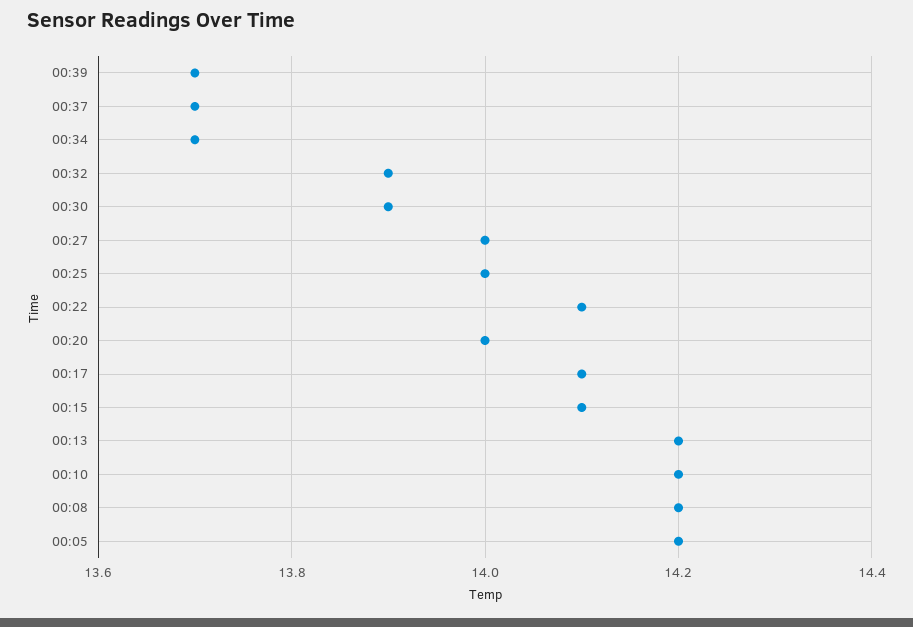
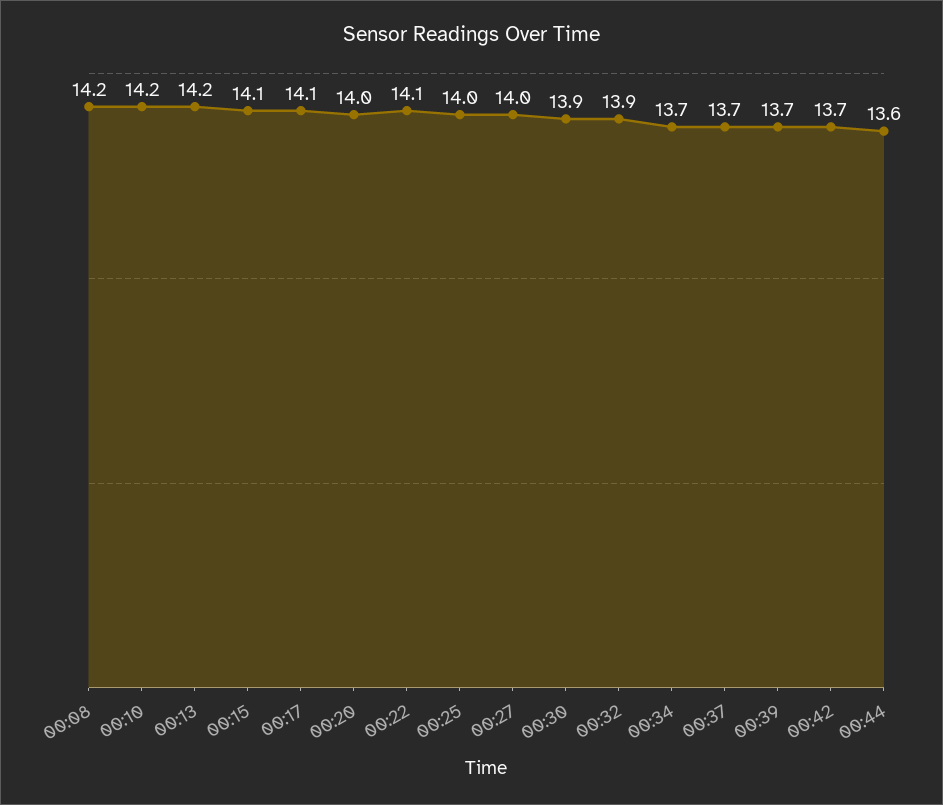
00:05: 14.2 -> none
00:42: none -> 13.7
00:44: none -> 13.6

